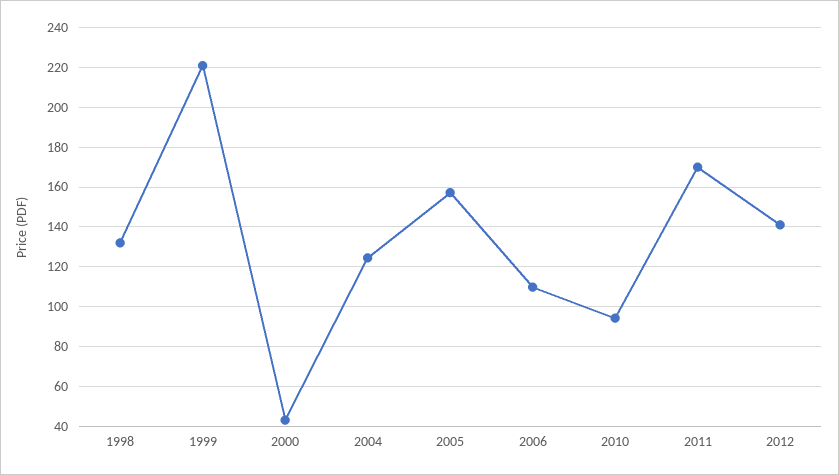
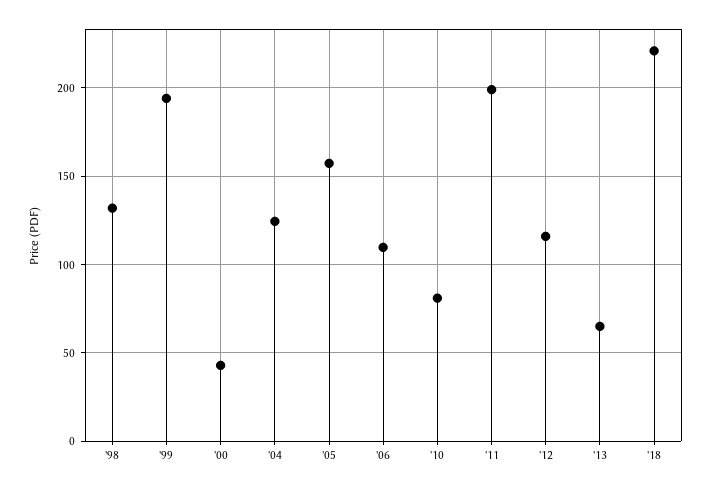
1999: 220 -> 195
2010: 95 -> 80
2011: 170 -> 200
2012: 140 -> 115
'13: none -> 65
'18: none -> 220

